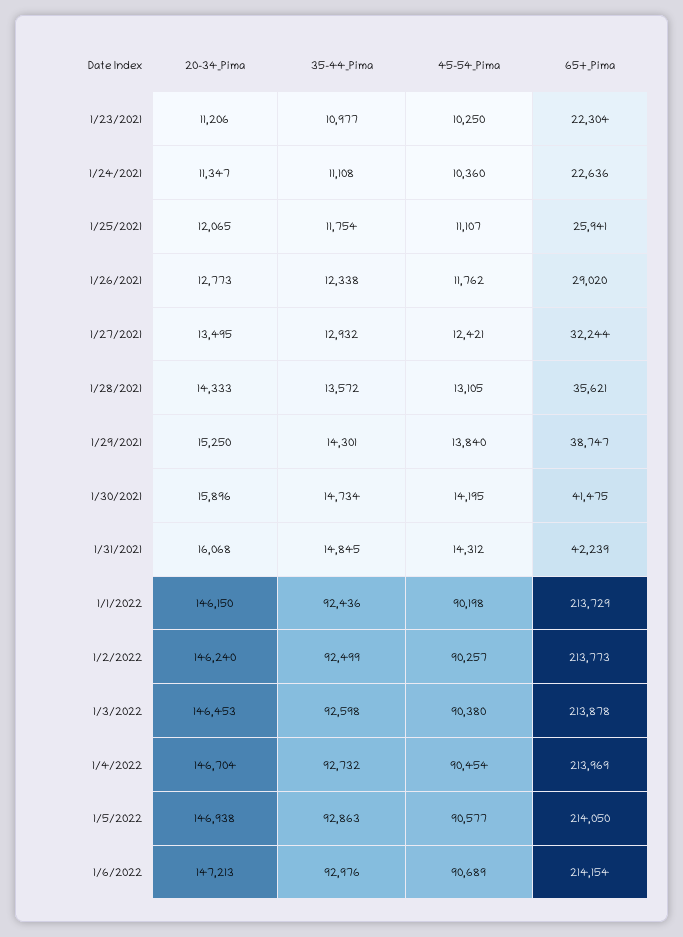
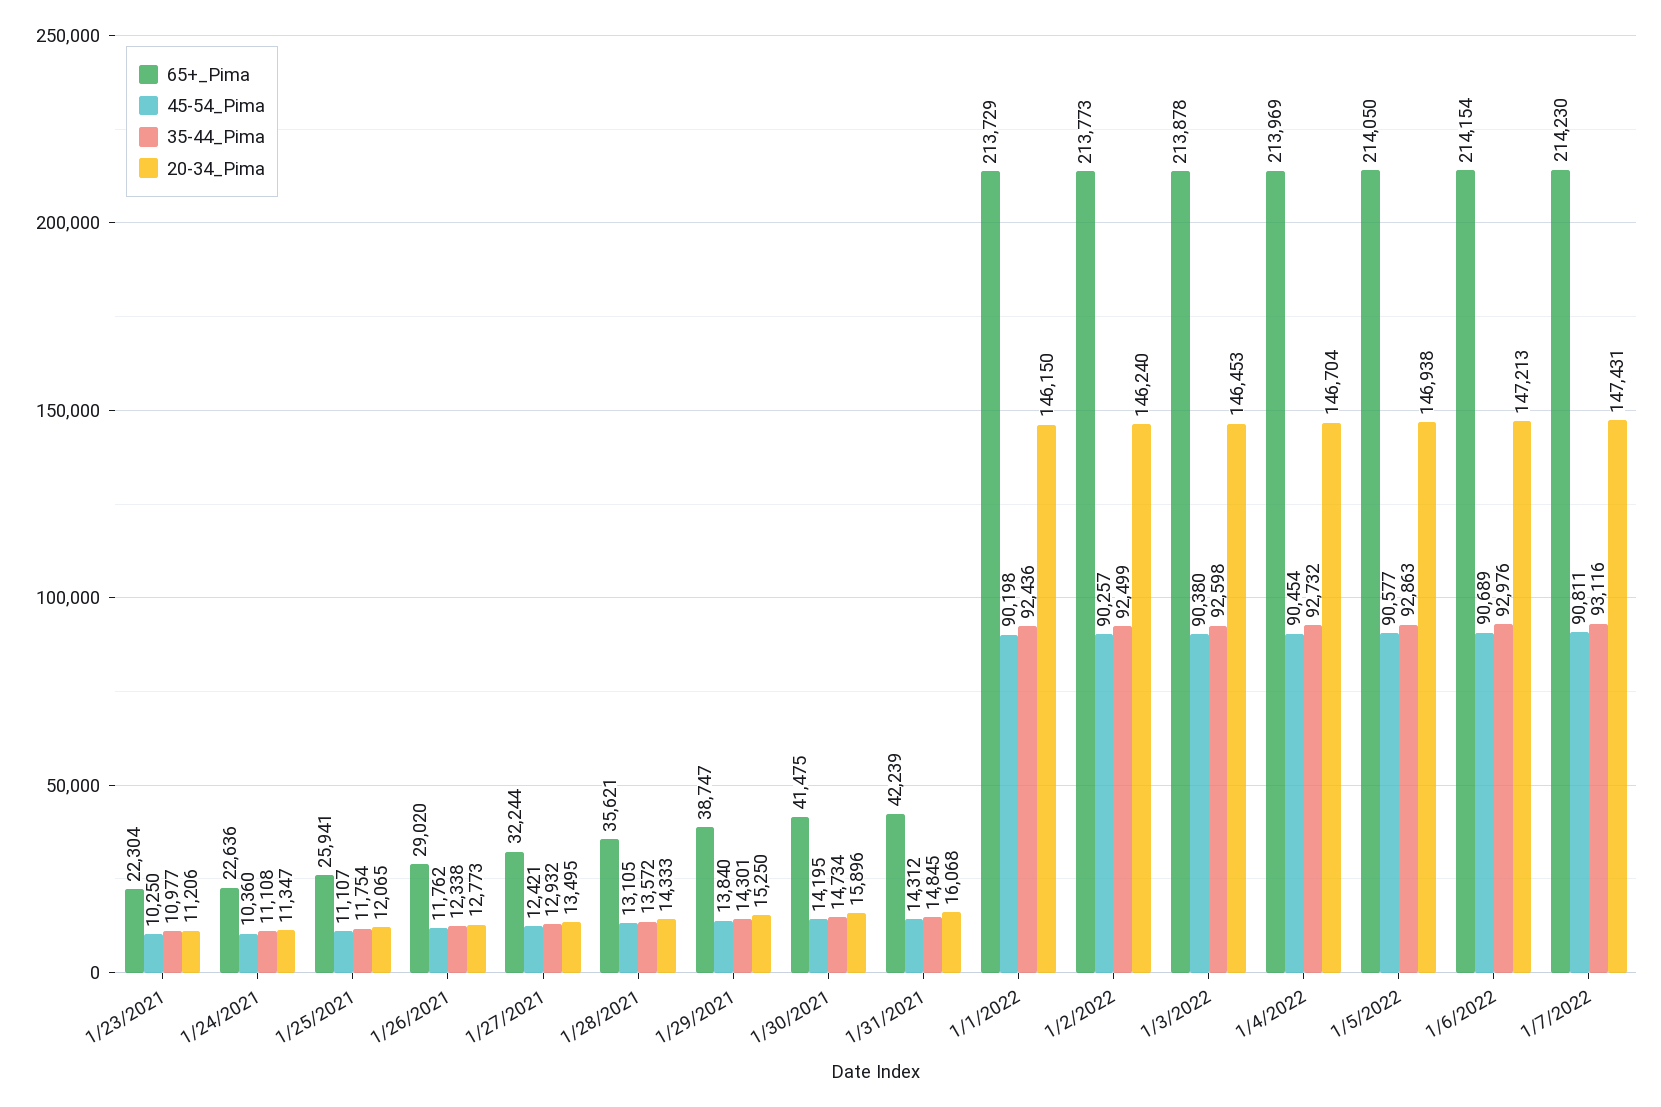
65+_Pima, 1/7/2022: none -> 214230
45-54_Pima, 1/7/2022: none -> 90811
35-44_Pima, 1/7/2022: none -> 93116
20-34_Pima, 1/7/2022: none -> 147431

